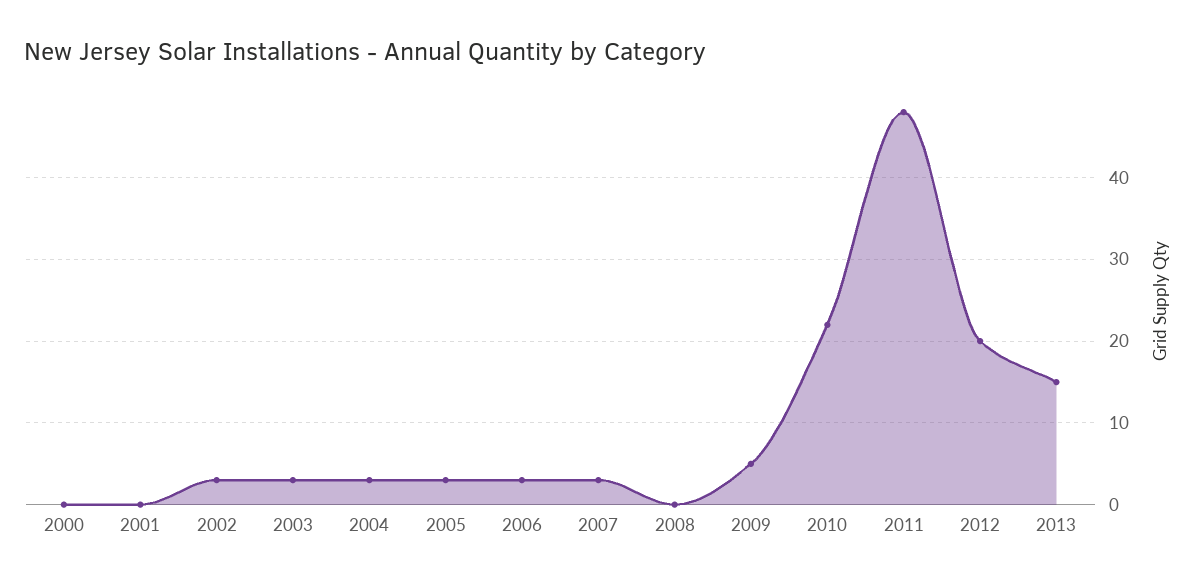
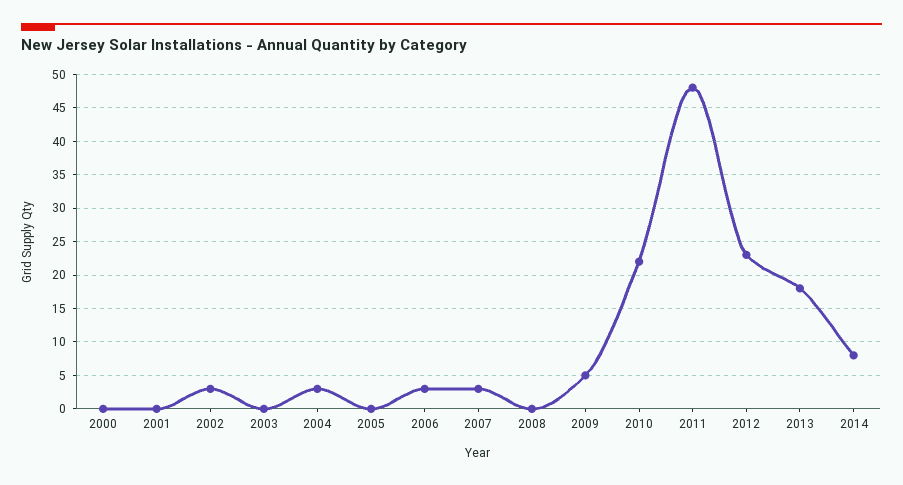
2003: 3 -> 0
2005: 3 -> 0
2012: 20 -> 23
2013: 15 -> 18
2014: none -> 8

